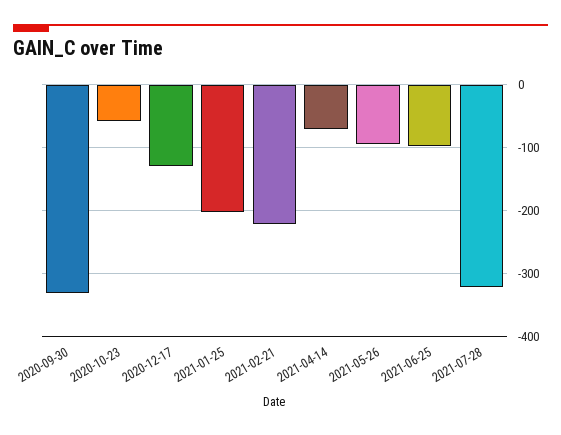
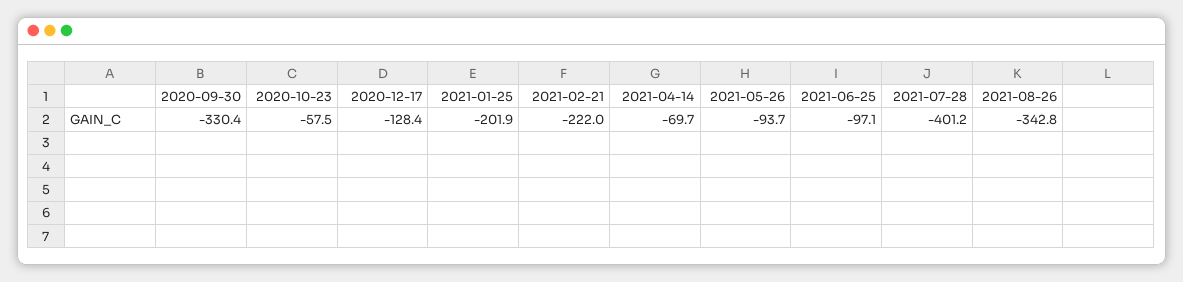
2021-07-28: -320 -> -401.2
2021-08-26: none -> -342.8

